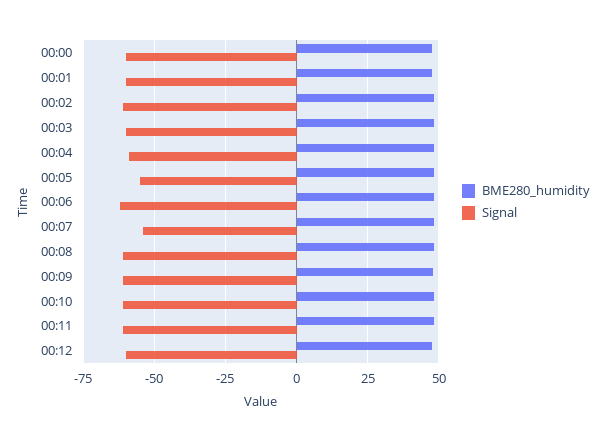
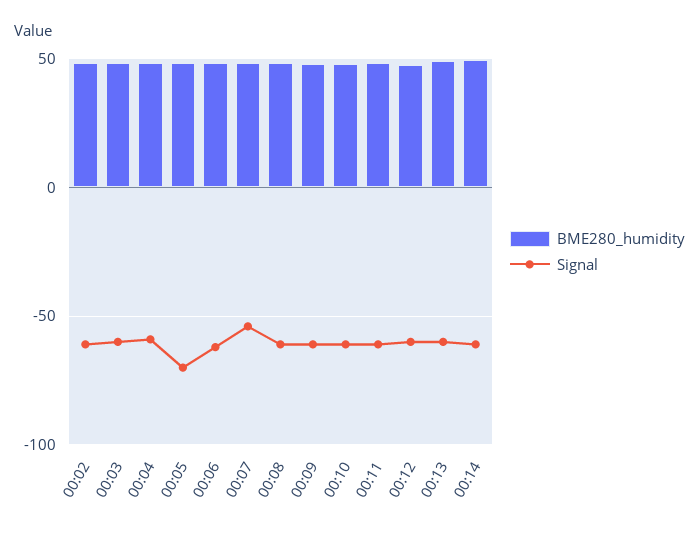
BME280_humidity, 00:00: 47.5 -> none
Signal, 00:00: -60 -> none
BME280_humidity, 00:01: 47.5 -> none
Signal, 00:01: -60 -> none
Signal, 00:05: -55 -> -70
BME280_humidity, 00:13: none -> 50
Signal, 00:13: none -> -60
BME280_humidity, 00:14: none -> 50
Signal, 00:14: none -> -60

